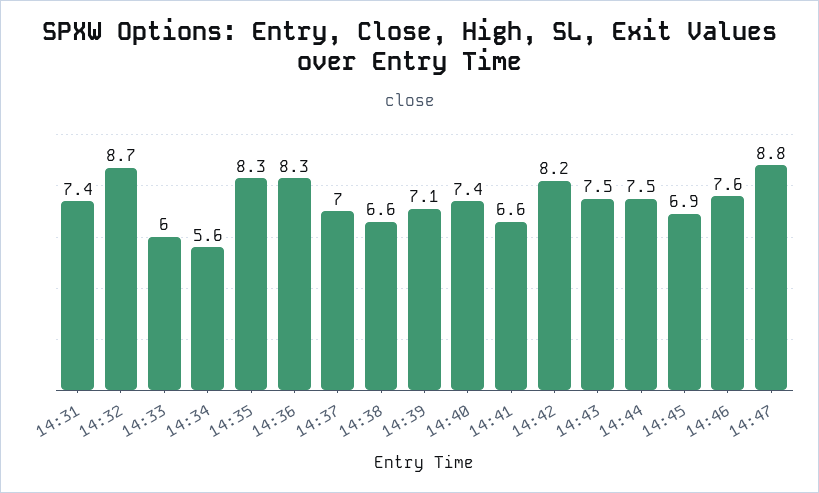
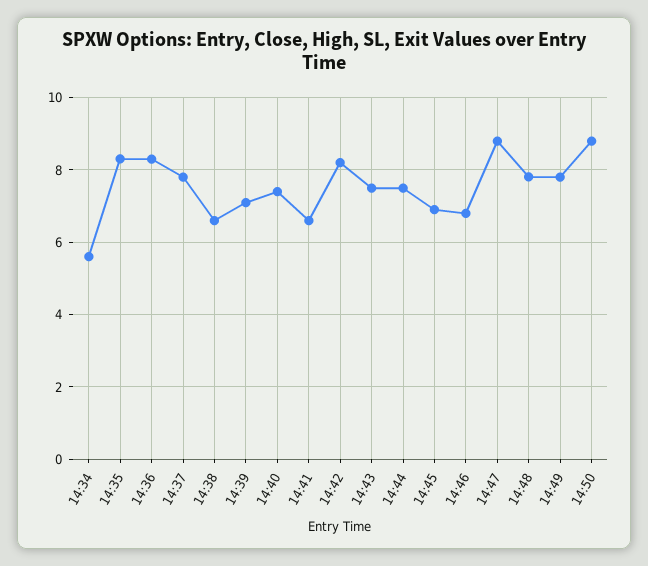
14:31: 7.4 -> none
14:32: 8.7 -> none
14:33: 6 -> none
14:37: 7 -> 7.8
14:46: 7.6 -> 6.8
14:48: none -> 7.8
14:49: none -> 7.8
14:50: none -> 8.8

